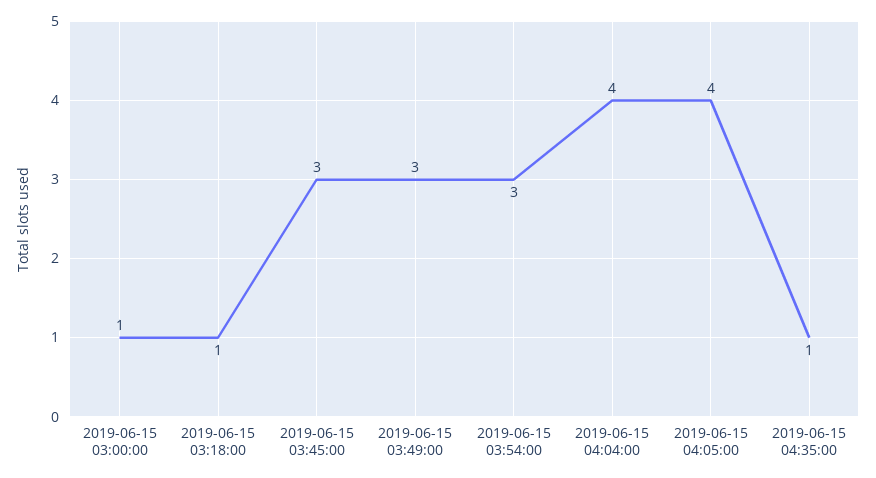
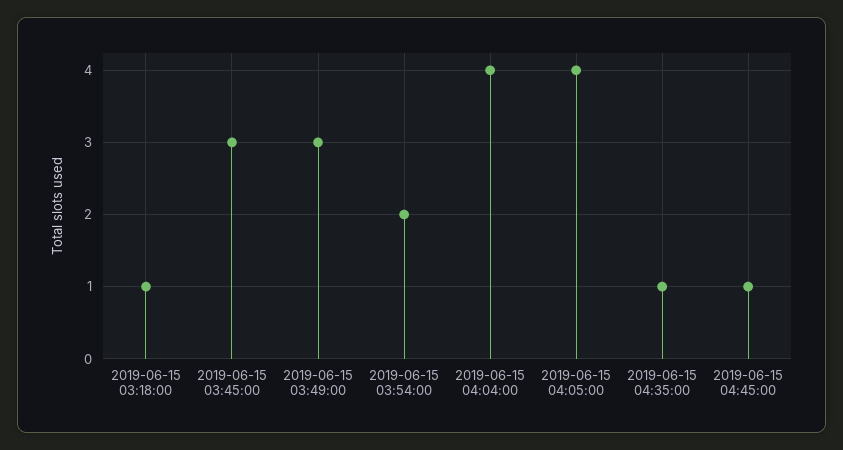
2019-06-15 03:00:00: 1 -> none
2019-06-15 03:54:00: 3 -> 2
2019-06-15 04:45:00: none -> 1

